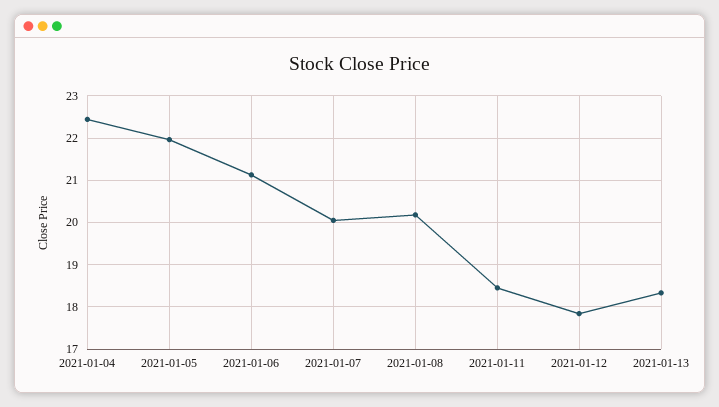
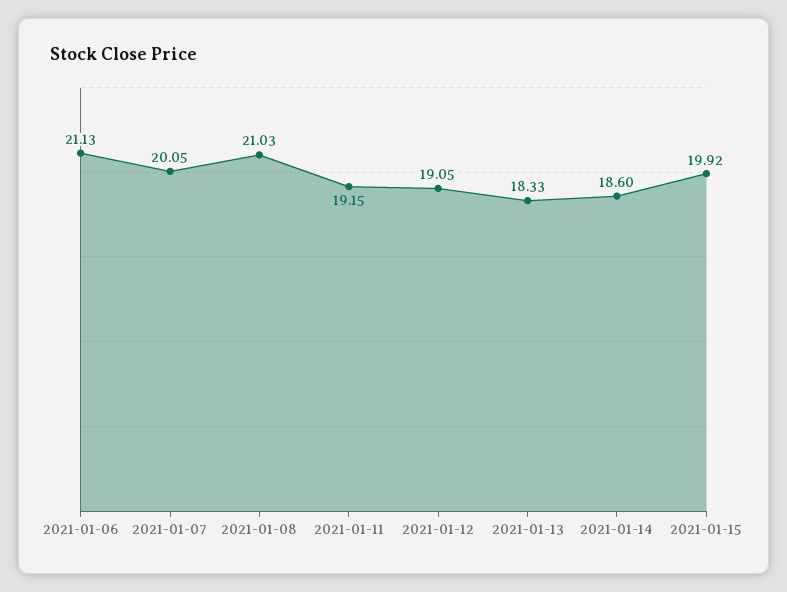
2021-01-04: 22.4 -> none
2021-01-05: 22 -> none
2021-01-08: 20.2 -> 21.03
2021-01-11: 18.4 -> 19.15
2021-01-12: 17.8 -> 19.05
2021-01-14: none -> 18.6
2021-01-15: none -> 19.92

